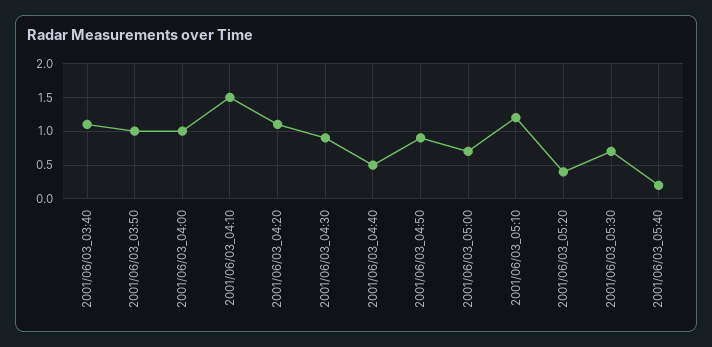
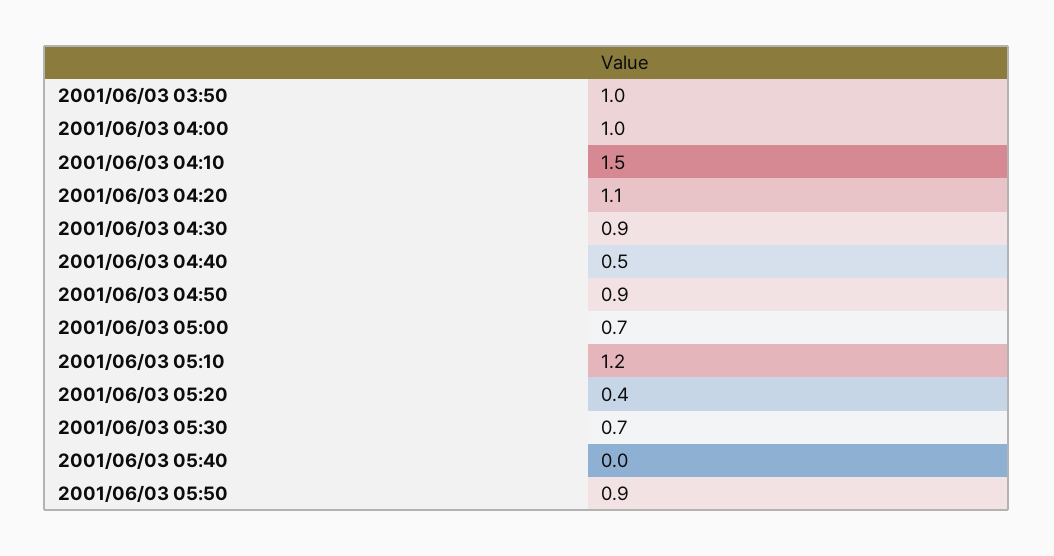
2001/06/03_03:40: 1.1 -> none
2001/06/03_05:40: 0.2 -> 0
2001/06/03 05:50: none -> 0.9

